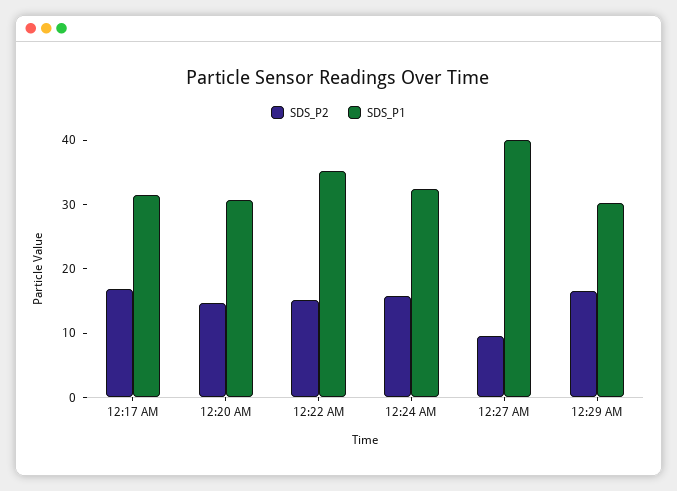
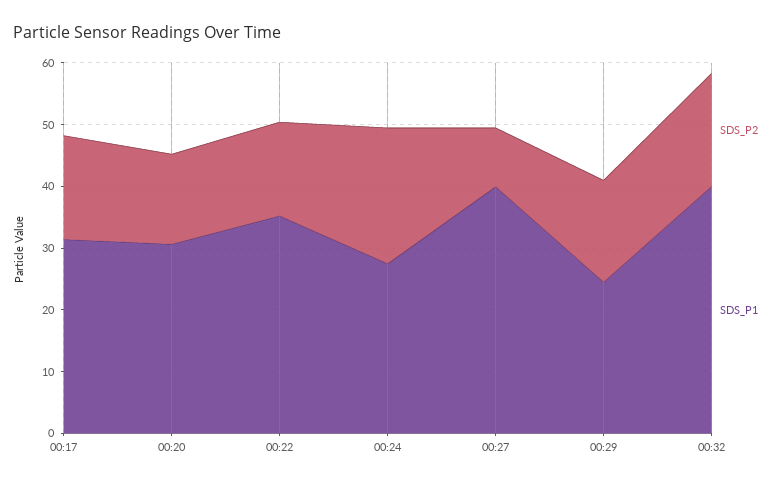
SDS_P2, 12:24 AM: 16 -> 22
SDS_P1, 12:24 AM: 32 -> 28
SDS_P1, 12:29 AM: 30 -> 24
SDS_P2, 00:32: none -> 18
SDS_P1, 00:32: none -> 40

